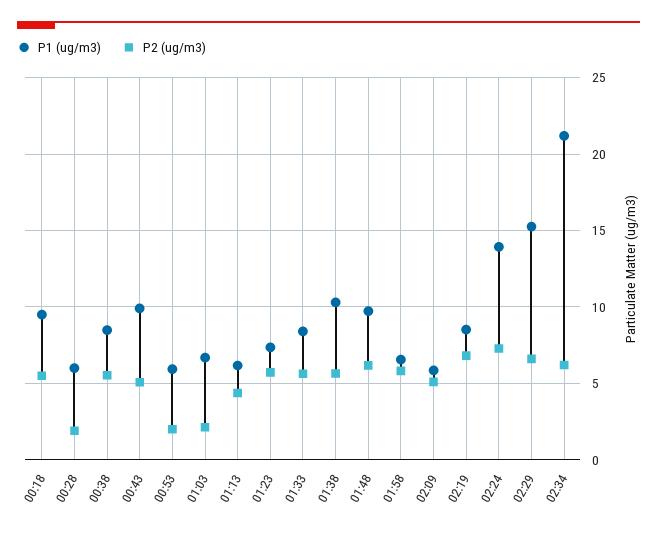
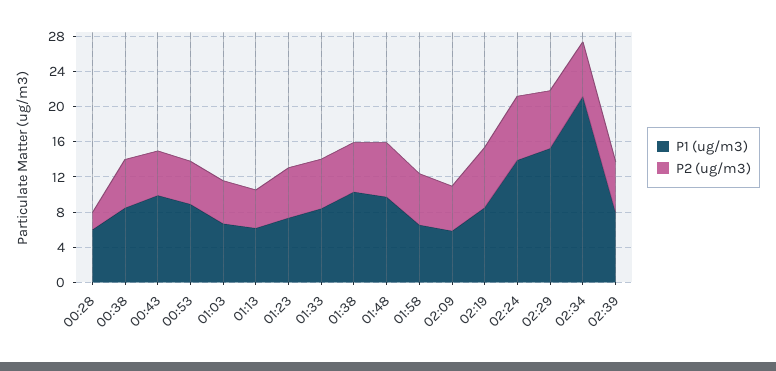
P1 (ug/m3), 00:18: 9.5 -> none
P2 (ug/m3), 00:18: 5.5 -> none
P1 (ug/m3), 00:53: 6 -> 9
P2 (ug/m3), 00:53: 2 -> 5
P2 (ug/m3), 01:03: 2 -> 5
P1 (ug/m3), 02:39: none -> 8
P2 (ug/m3), 02:39: none -> 6

